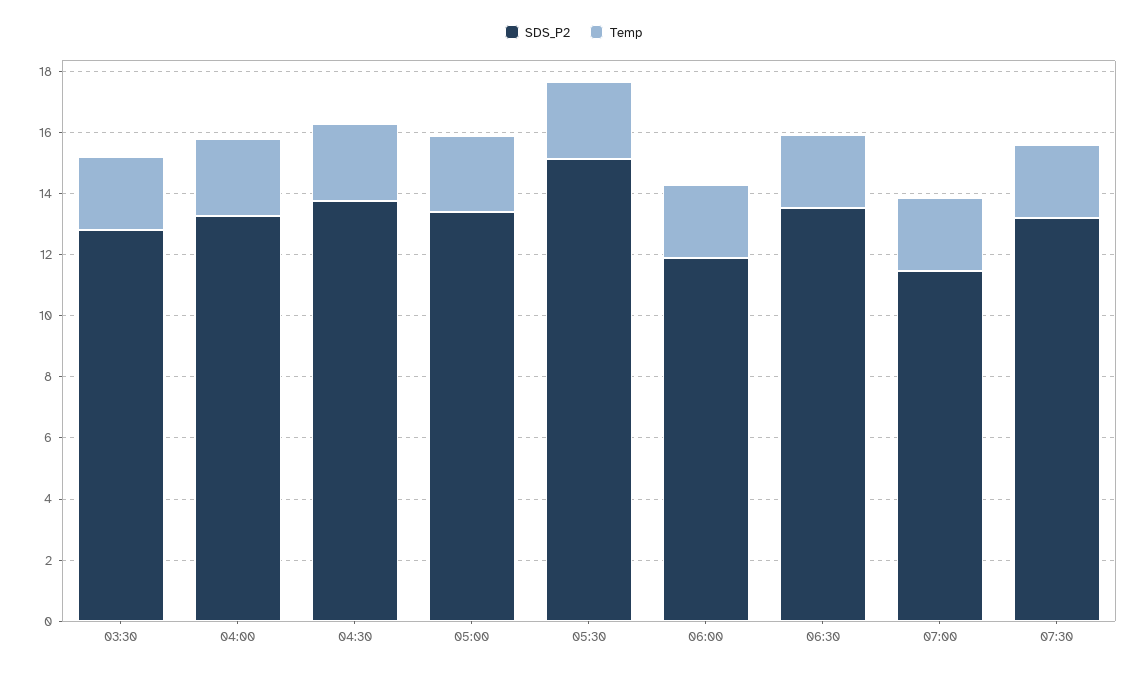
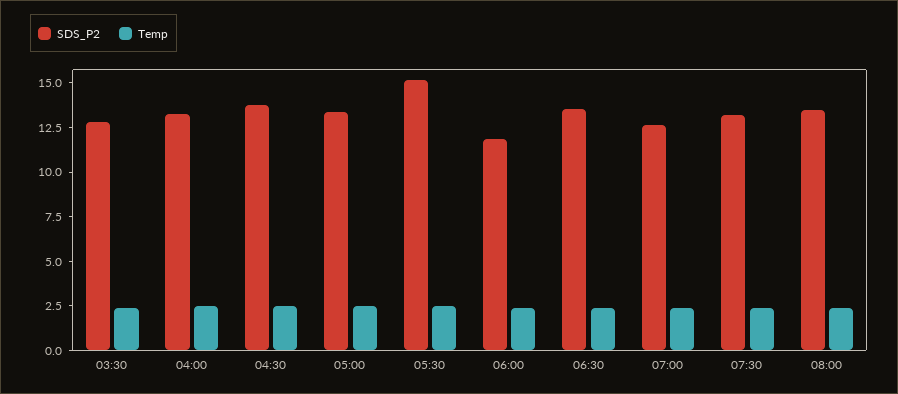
SDS_P2, 07:00: 11.5 -> 12.5
SDS_P2, 08:00: none -> 13.5
Temp, 08:00: none -> 2.5

